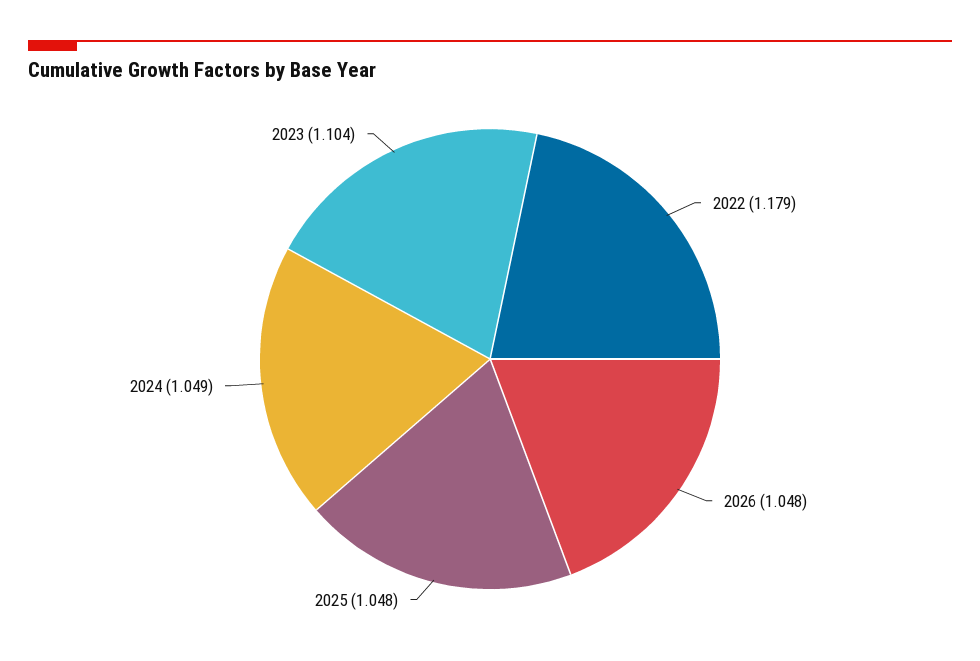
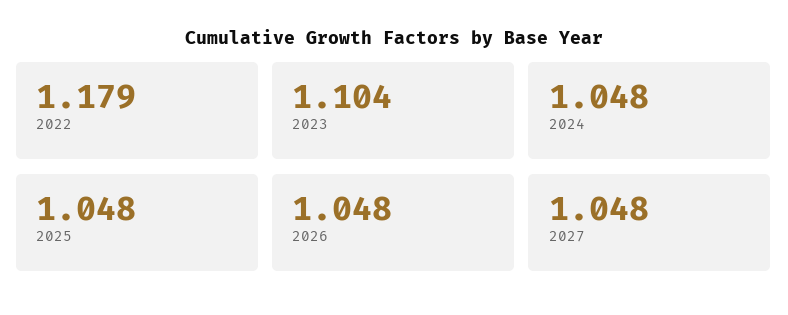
2024: 1.049 -> 1.048
2027: none -> 1.048

